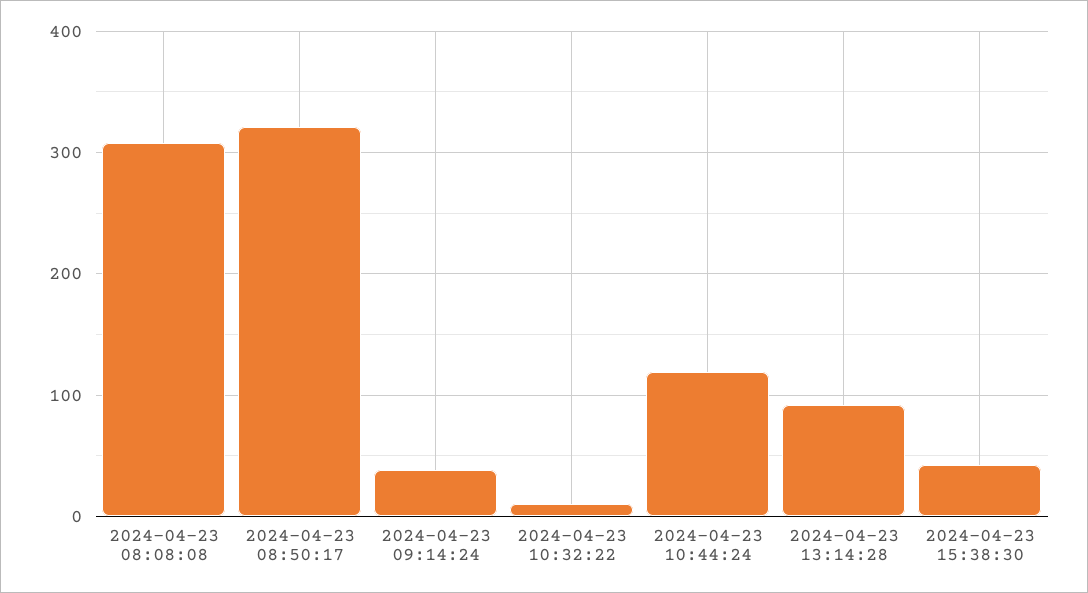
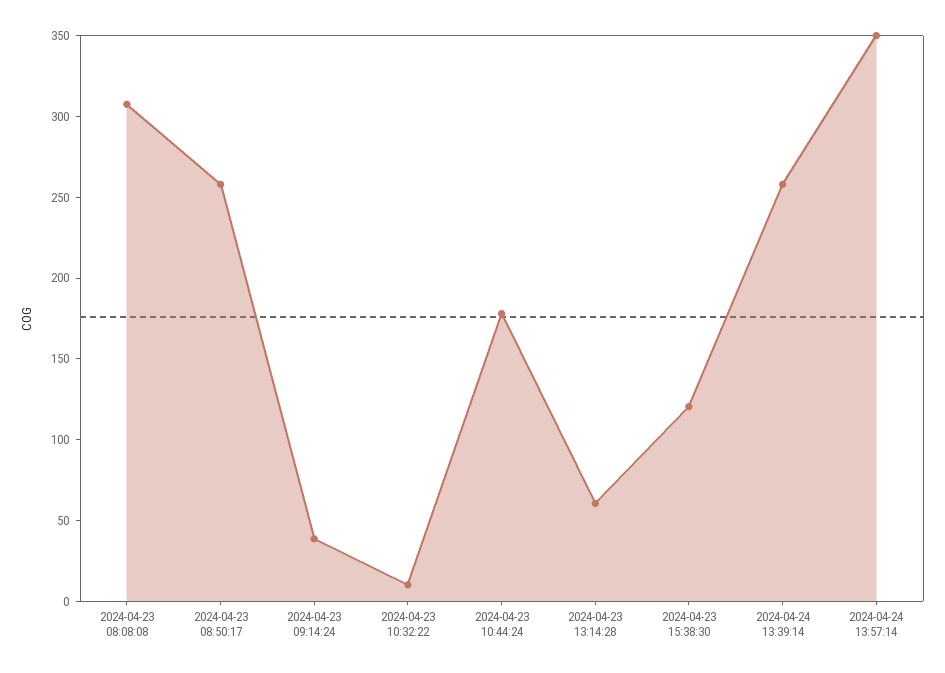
2024-04-23 08:50:17: 320 -> 260
2024-04-23 10:44:24: 120 -> 180
2024-04-23 13:14:28: 90 -> 60
2024-04-23 15:38:30: 40 -> 120
2024-04-24 13:39:14: none -> 260
2024-04-24 13:57:14: none -> 350

